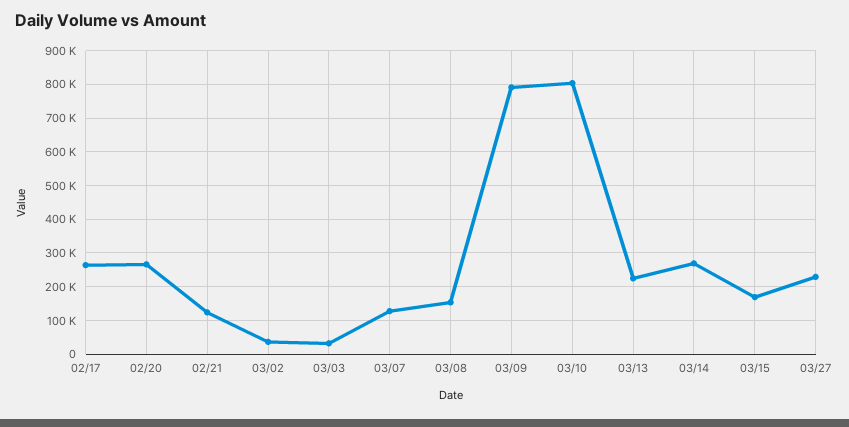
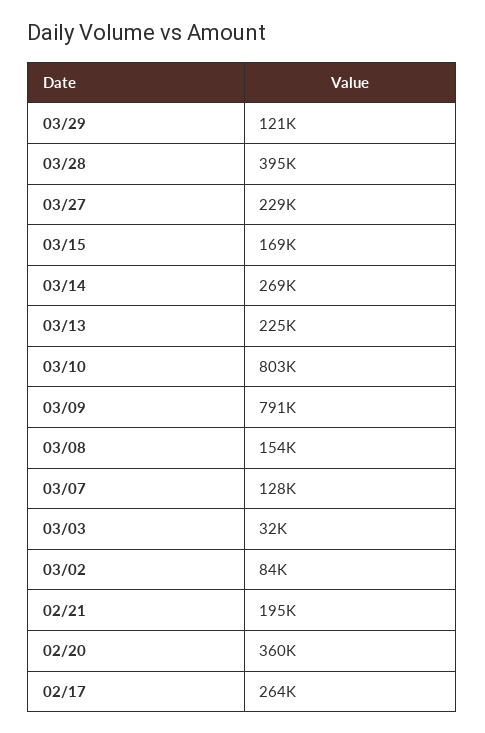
02/20: 260000 -> 360000
02/21: 120000 -> 195000
03/02: 40000 -> 84000
03/29: none -> 121000
03/28: none -> 395000

